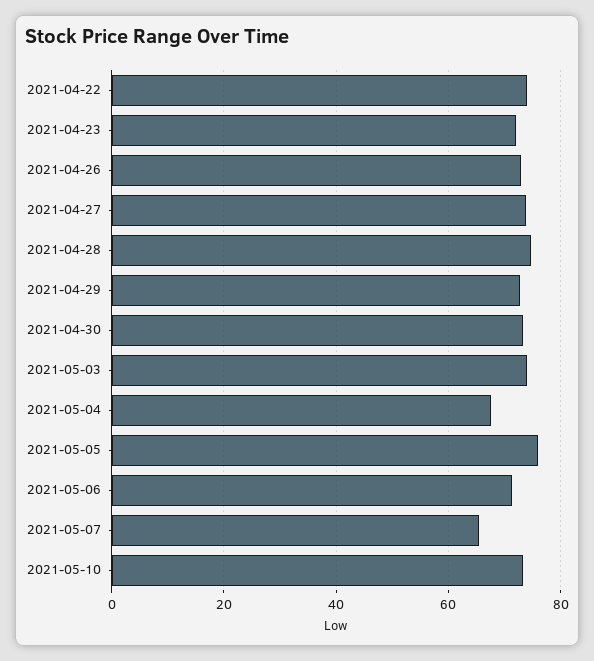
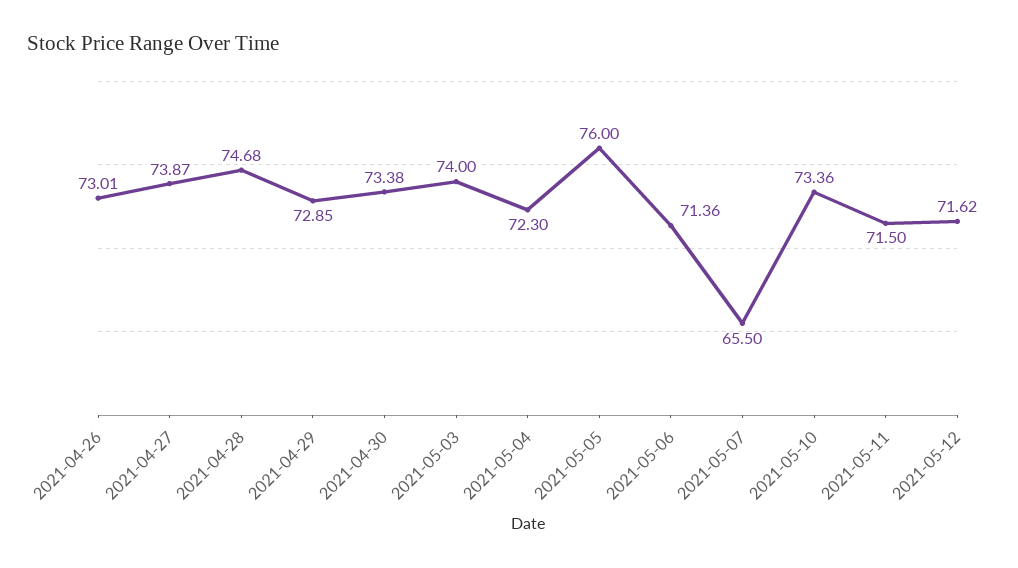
2021-04-22: 74 -> none
2021-04-23: 72 -> none
2021-05-04: 68 -> 72.3
2021-05-11: none -> 71.5
2021-05-12: none -> 71.62

